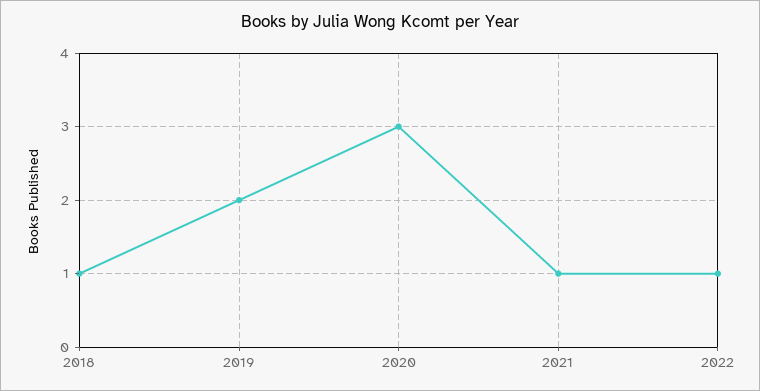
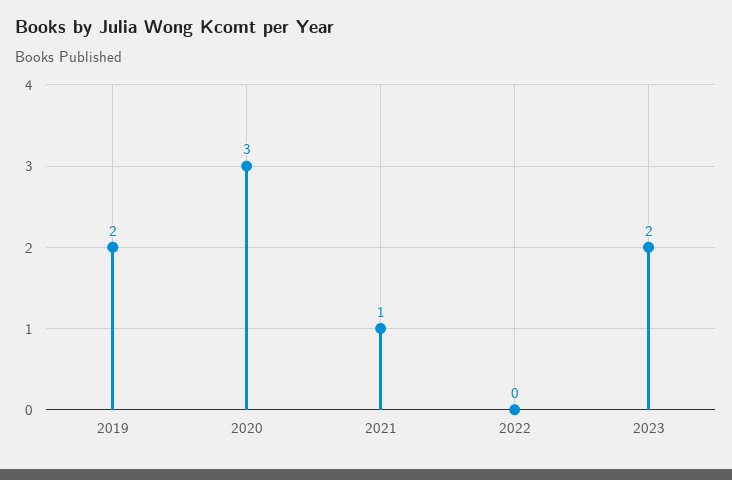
2018: 1 -> none
2022: 1 -> 0
2023: none -> 2

